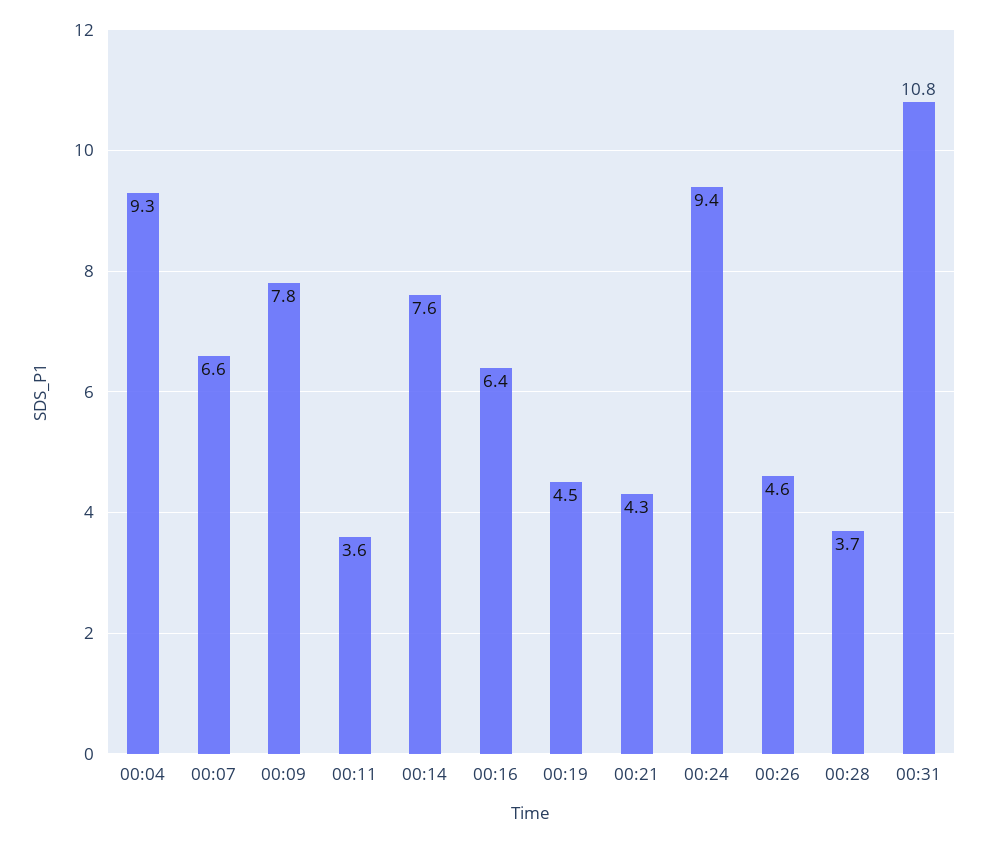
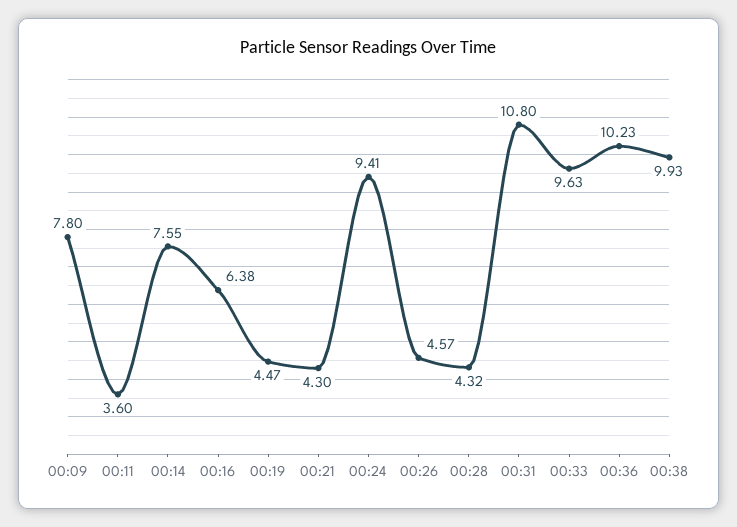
00:04: 9.3 -> none
00:07: 6.6 -> none
00:28: 3.7 -> 4.32
00:33: none -> 9.63
00:36: none -> 10.23
00:38: none -> 9.93

